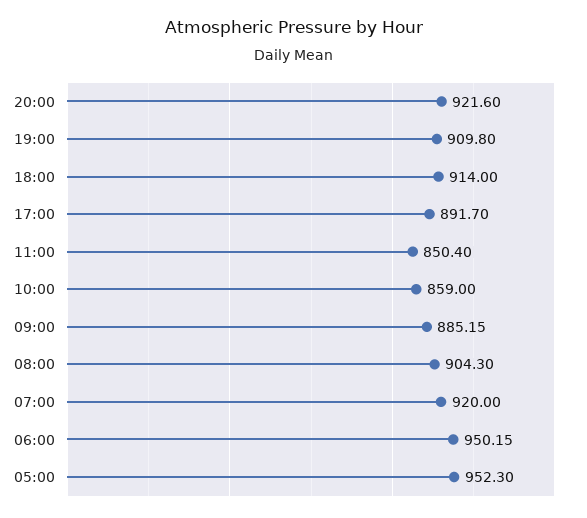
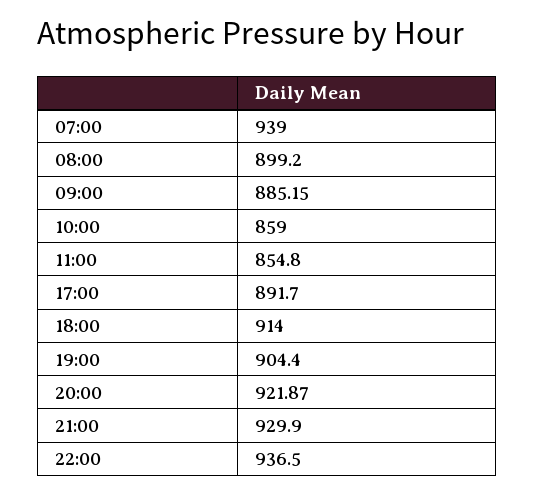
20:00: 921.6 -> 921.87
19:00: 909.8 -> 904.4
11:00: 850.4 -> 854.8
08:00: 904.3 -> 899.2
07:00: 920 -> 939
06:00: 950.15 -> none
05:00: 952.3 -> none
21:00: none -> 929.9
22:00: none -> 936.5

